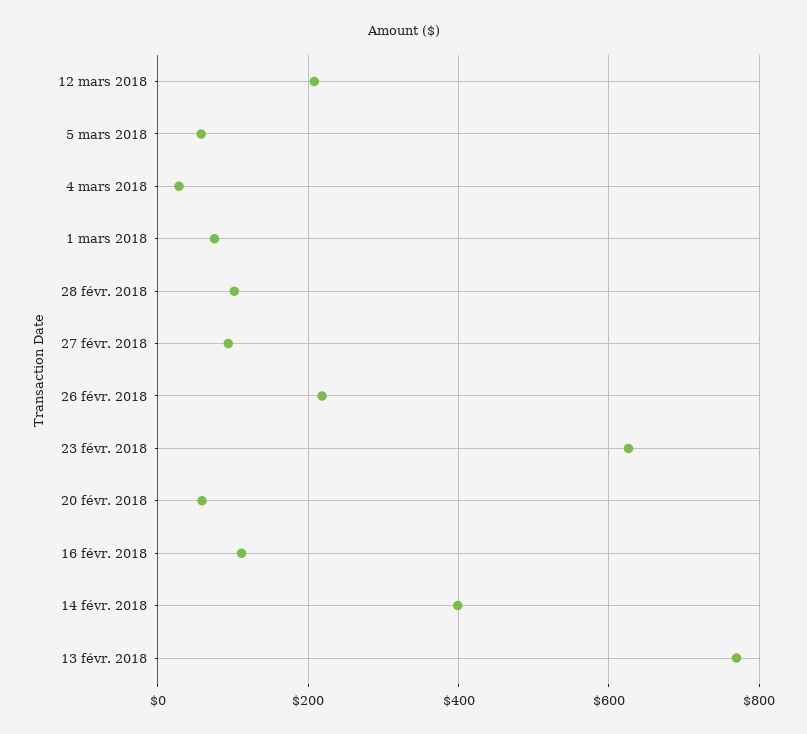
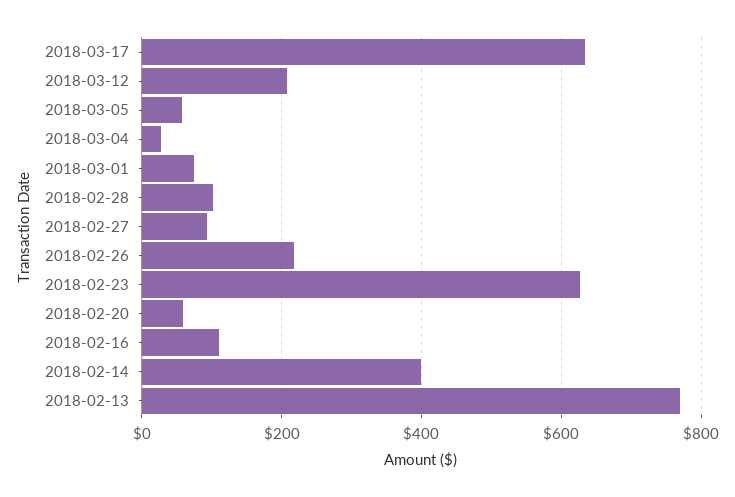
2018-03-17: none -> 640

